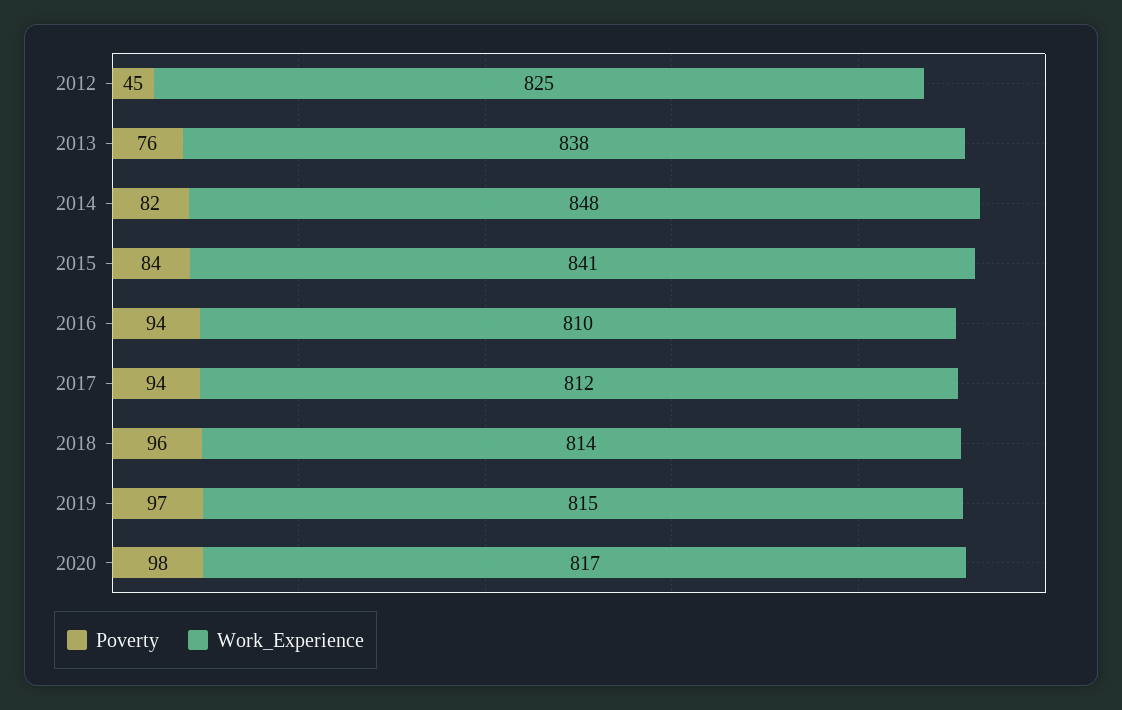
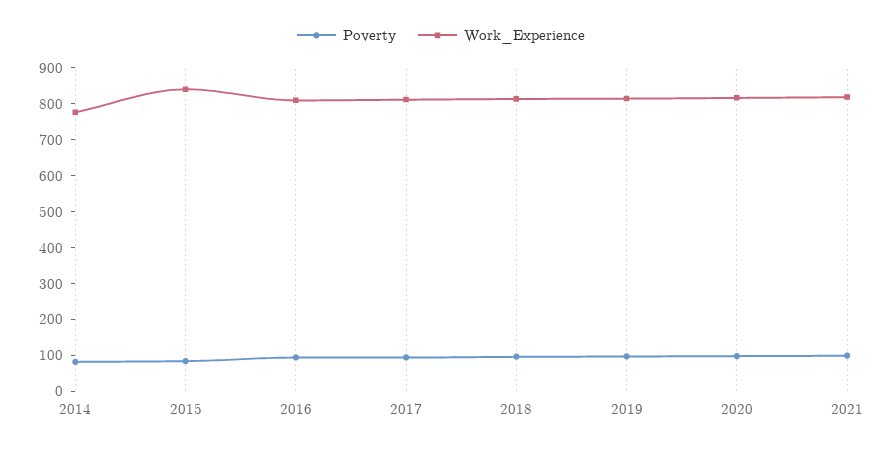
Poverty, 2012: 45 -> none
Work_Experience, 2012: 825 -> none
Poverty, 2013: 76 -> none
Work_Experience, 2013: 838 -> none
Work_Experience, 2014: 848 -> 775
Poverty, 2021: none -> 100
Work_Experience, 2021: none -> 825

